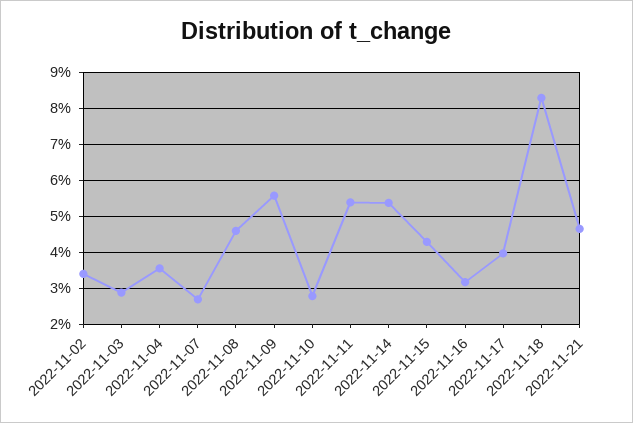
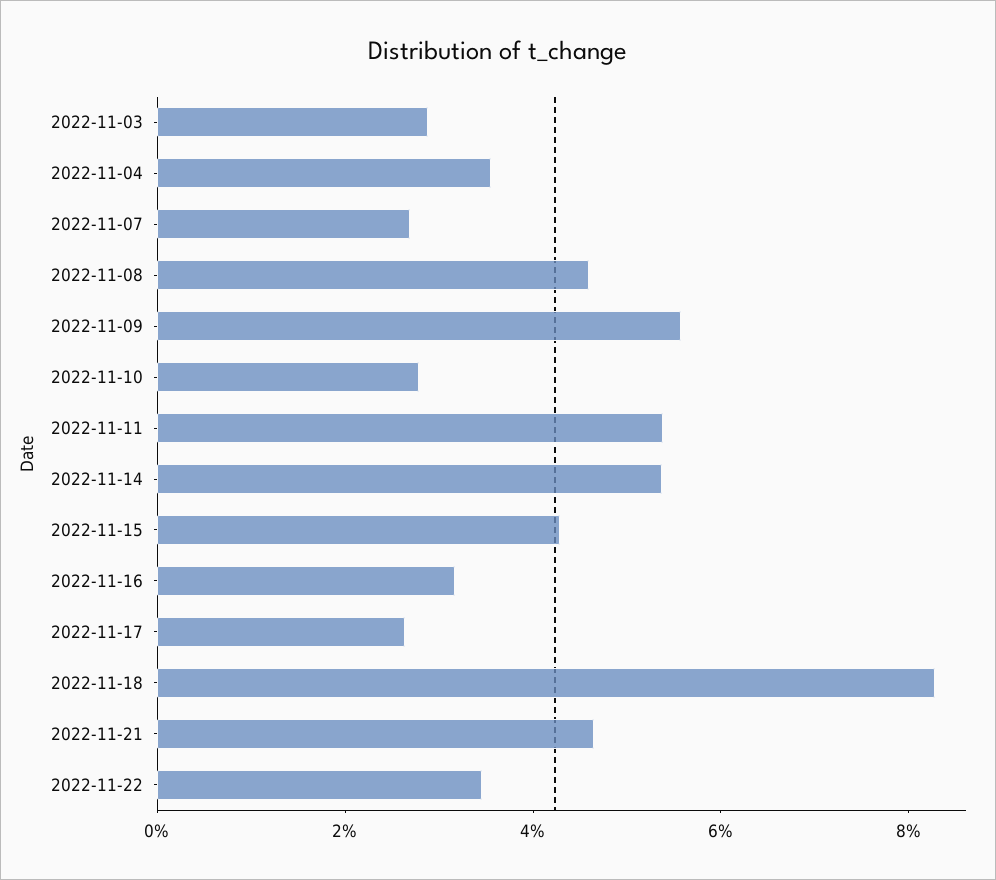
2022-11-02: 3.4 -> none
2022-11-17: 4 -> 2.5
2022-11-22: none -> 3.5

